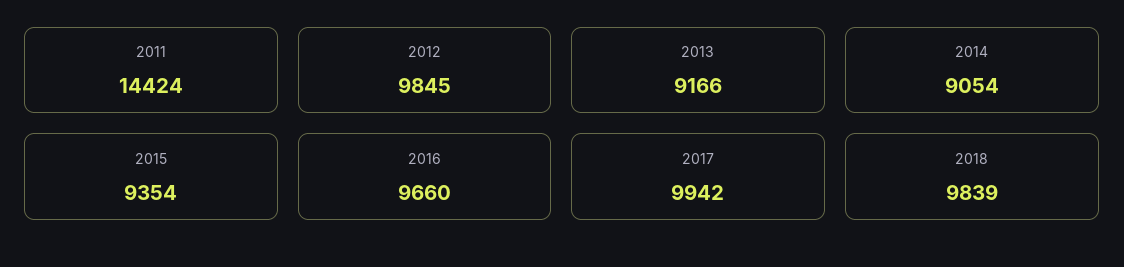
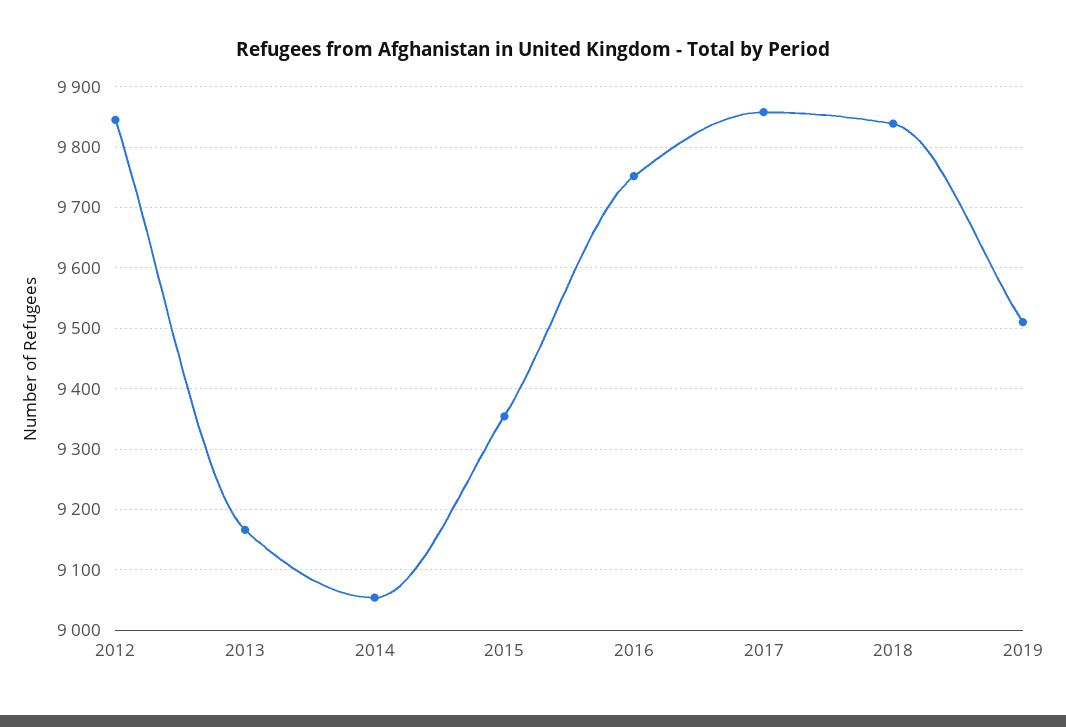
2011: 14424 -> none
2016: 9660 -> 9750
2017: 9942 -> 9860
2019: none -> 9510

